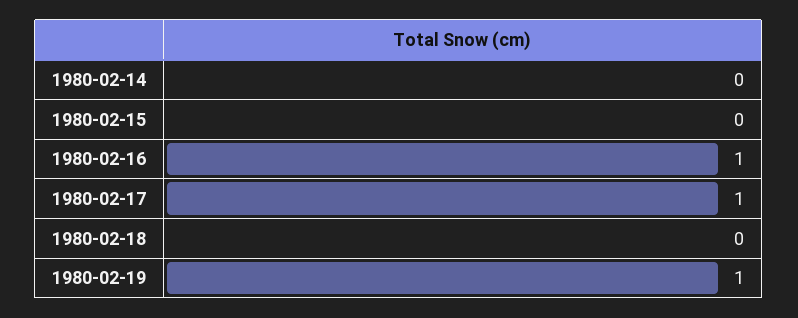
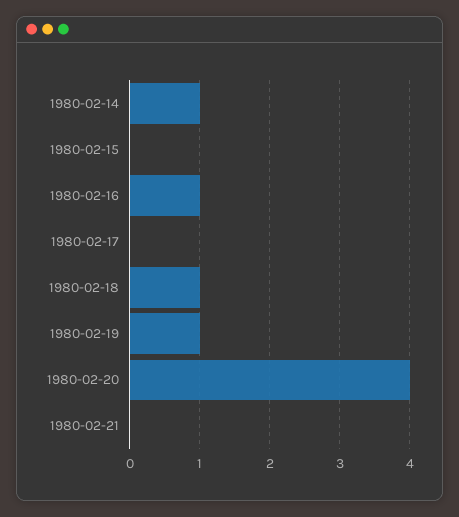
1980-02-14: 0 -> 1
1980-02-17: 1 -> 0
1980-02-18: 0 -> 1
1980-02-20: none -> 4
1980-02-21: none -> 0

